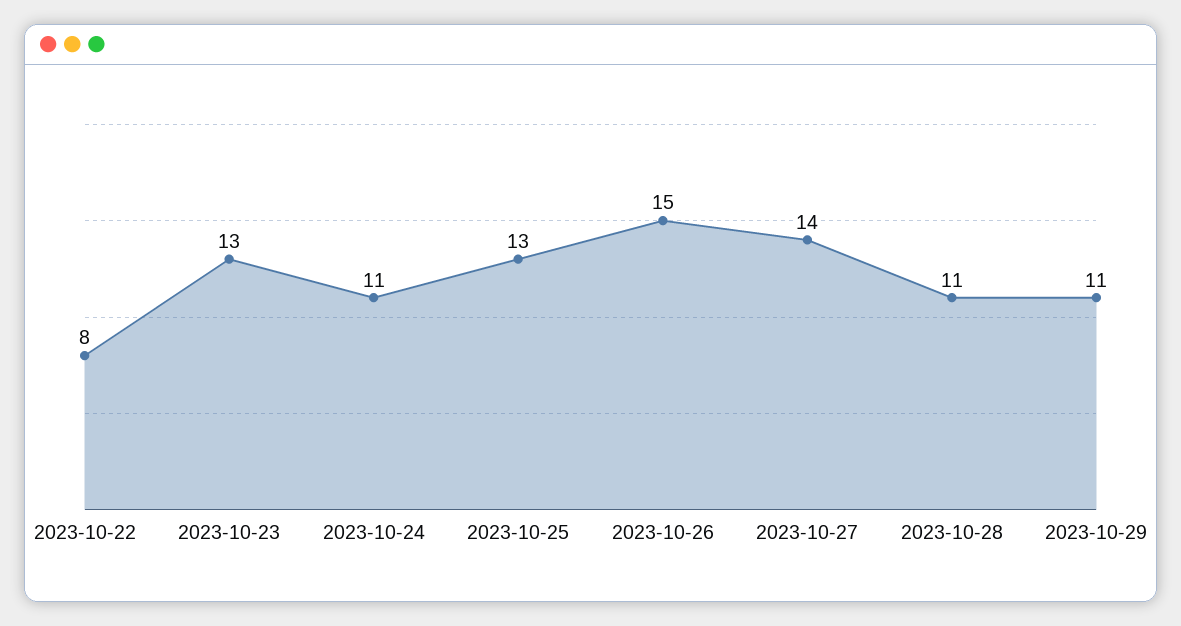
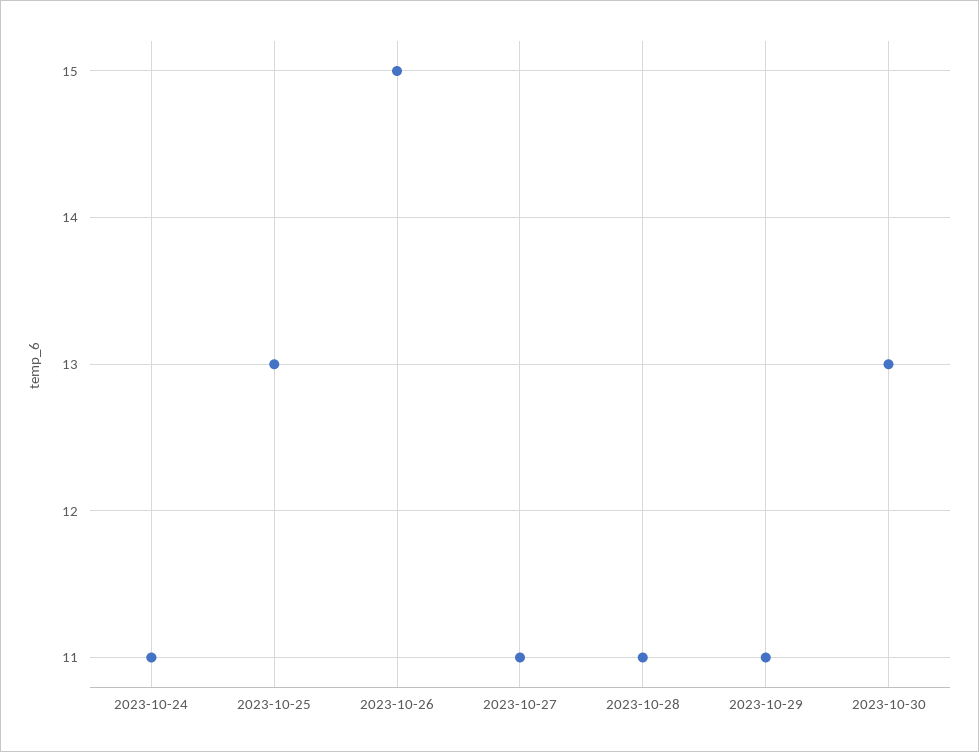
2023-10-22: 8 -> none
2023-10-23: 13 -> none
2023-10-27: 14 -> 11
2023-10-30: none -> 13

